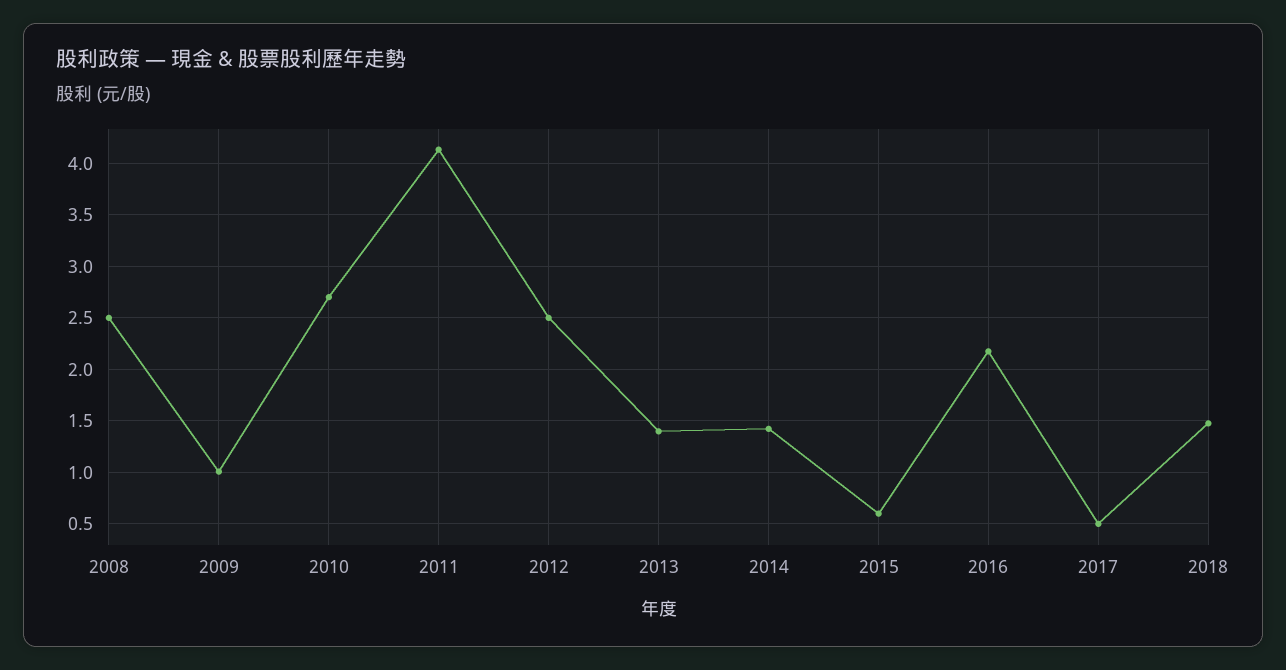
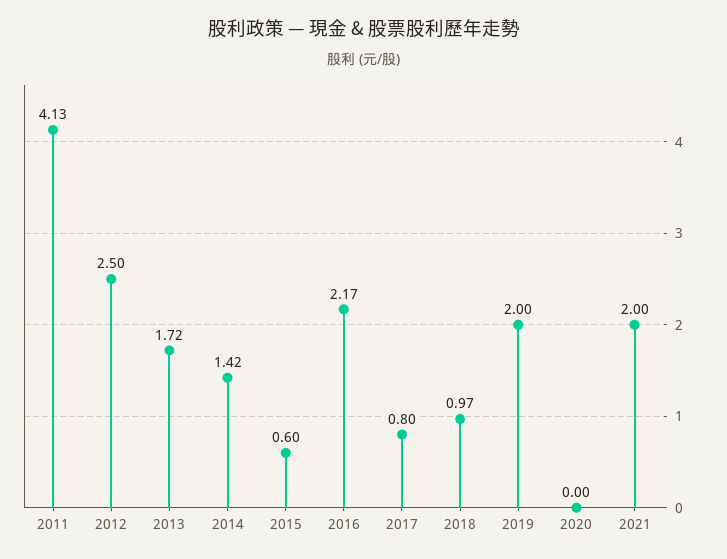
2008: 2.5 -> none
2009: 1 -> none
2010: 2.7 -> none
2013: 1.4 -> 1.72
2017: 0.5 -> 0.8
2018: 1.5 -> 0.97
2019: none -> 2
2020: none -> 0
2021: none -> 2

